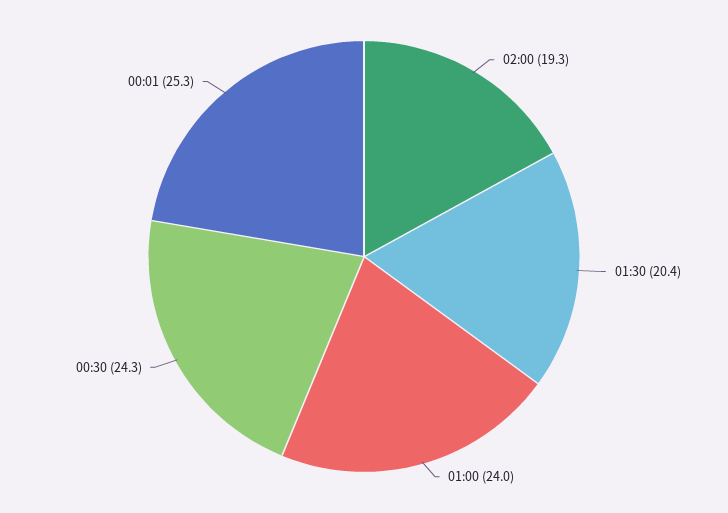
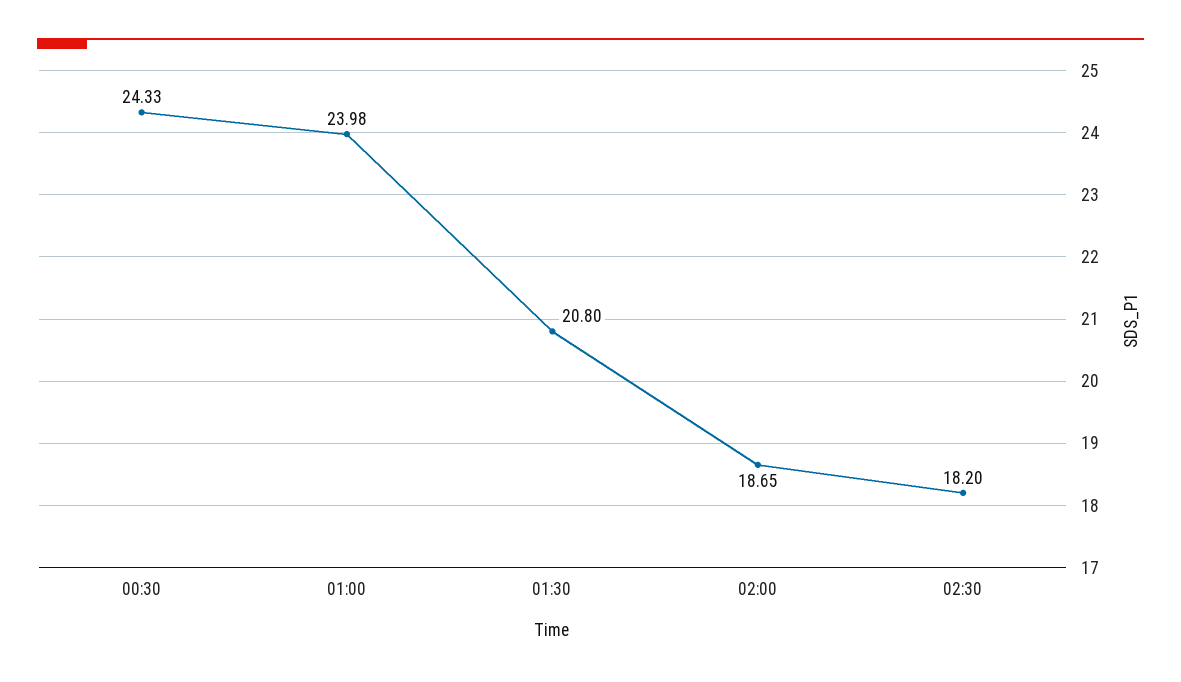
02:00: 19.3 -> 18.65
01:30: 20.4 -> 20.8
00:01: 25.3 -> none
02:30: none -> 18.2

